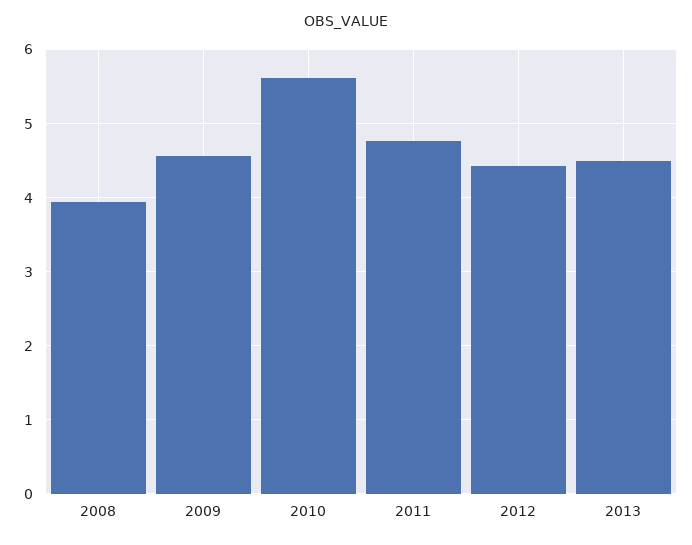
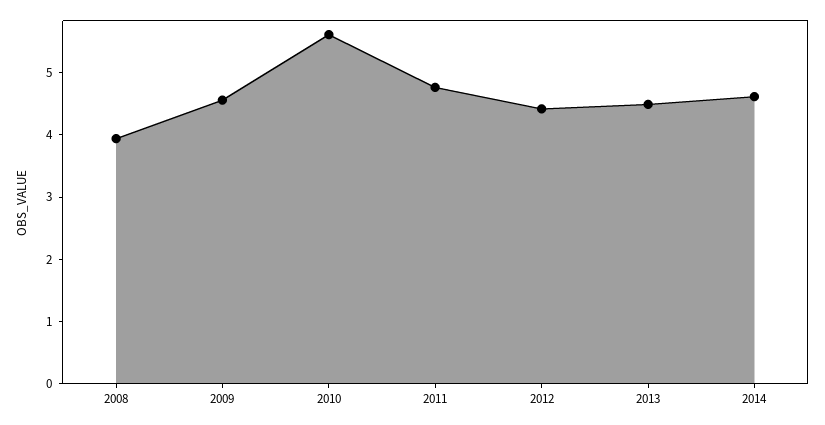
2014: none -> 4.6

